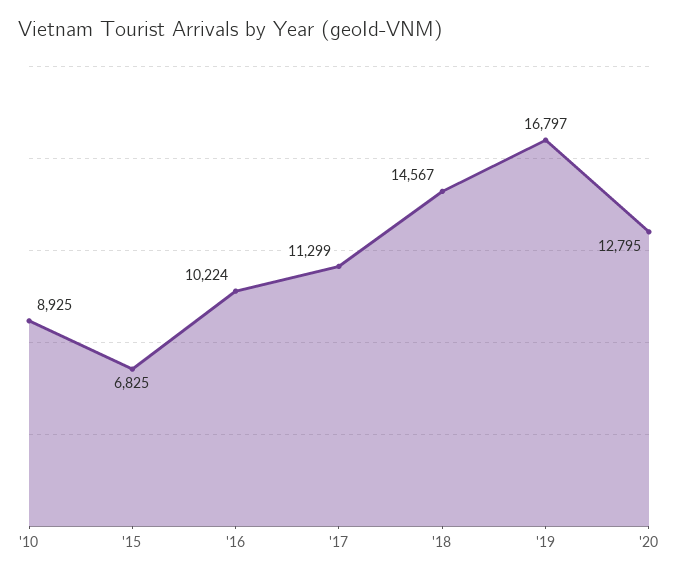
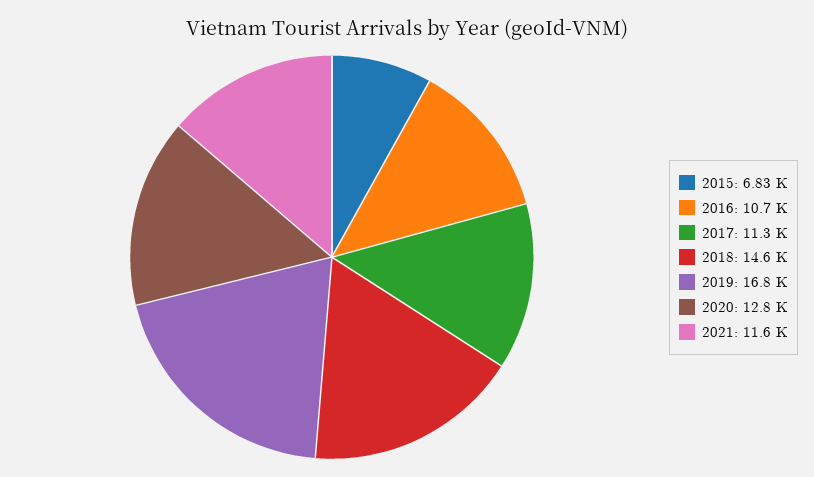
'10: 8925 -> none
'16: 10224 -> 10700
2021: none -> 11600

